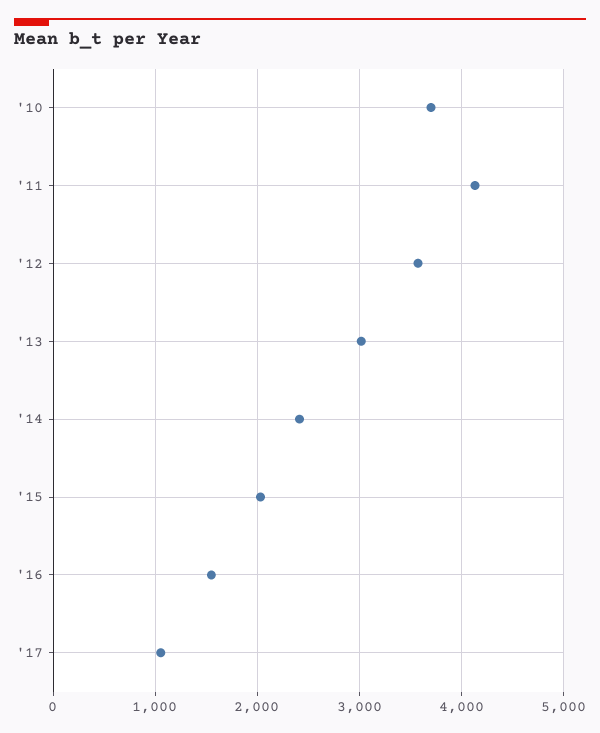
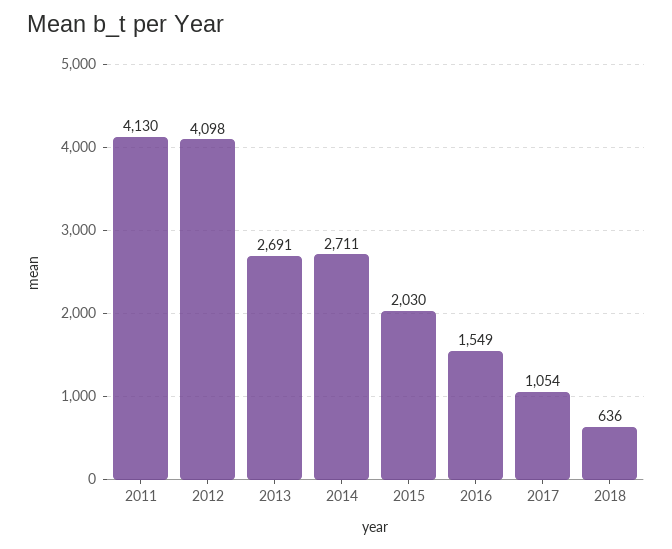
'10: 3700 -> none
'12: 3600 -> 4098
'13: 3000 -> 2691
'14: 2400 -> 2711
2018: none -> 636

